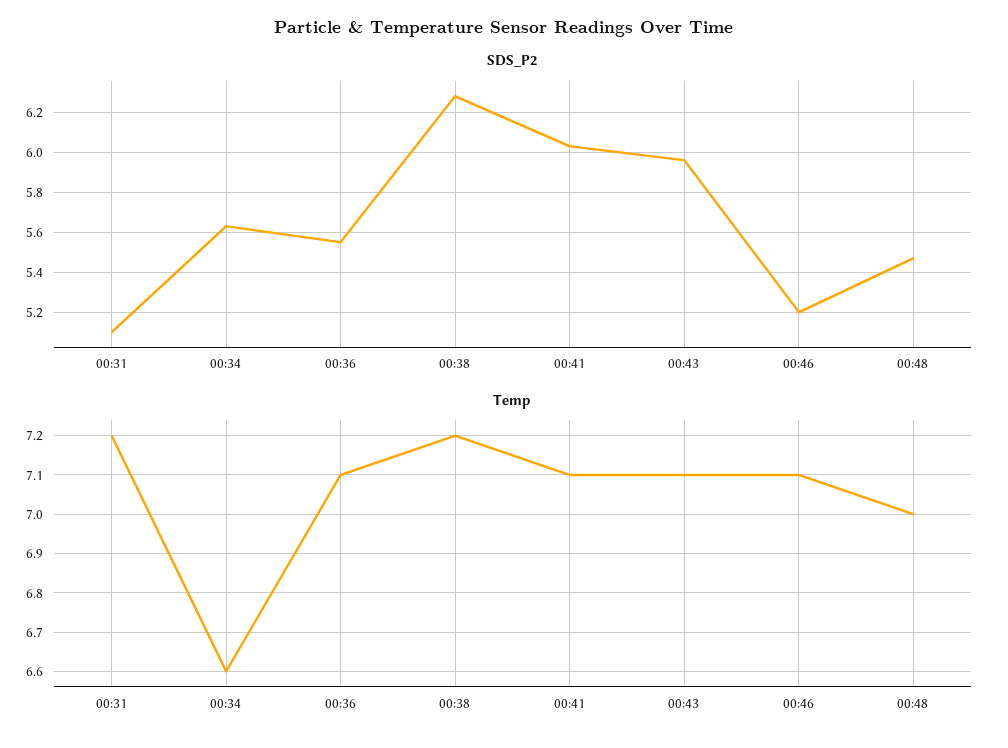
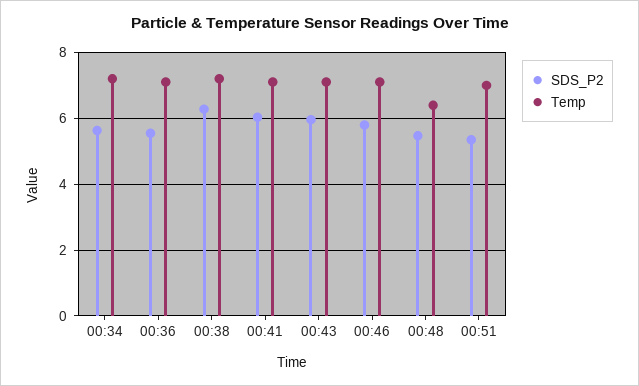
SDS_P2, 00:31: 5.1 -> none
SDS_P2, 00:46: 5.2 -> 5.8
Temp, 00:31: 7.2 -> none
Temp, 00:34: 6.6 -> 7.2
Temp, 00:48: 7 -> 6.4
SDS_P2, 00:51: none -> 5.4
Temp, 00:51: none -> 7

